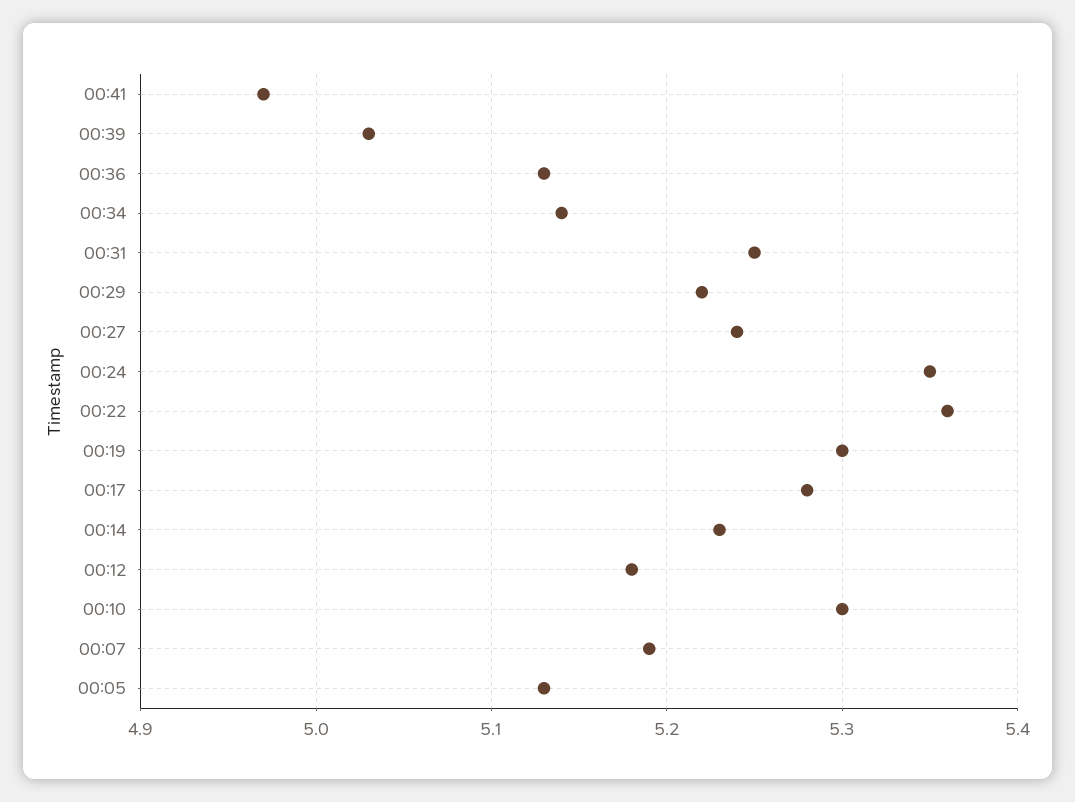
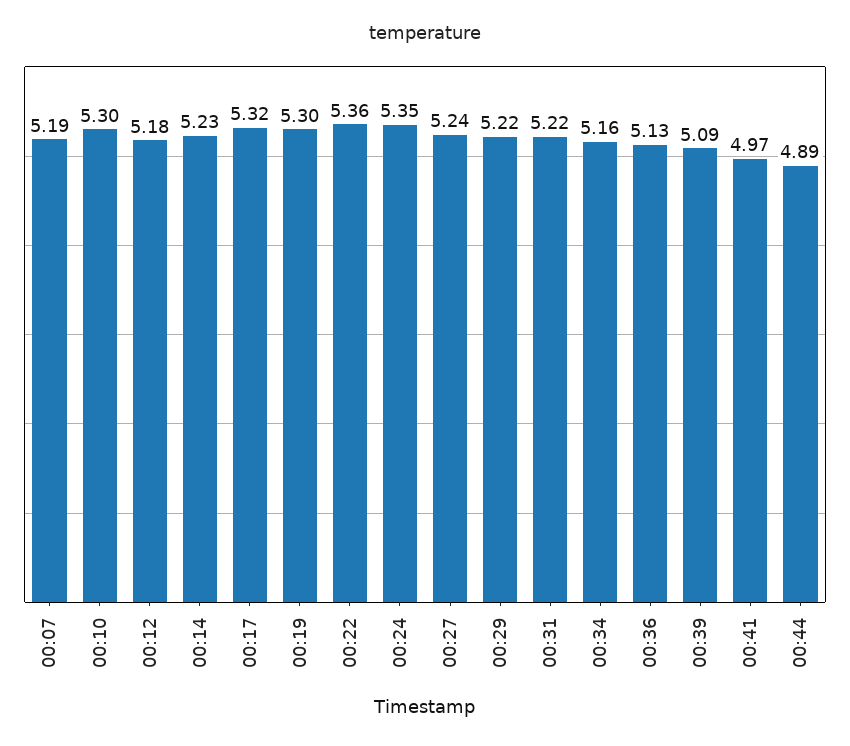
00:39: 5.03 -> 5.09
00:34: 5.14 -> 5.16
00:31: 5.25 -> 5.22
00:17: 5.28 -> 5.32
00:05: 5.13 -> none
00:44: none -> 4.89

